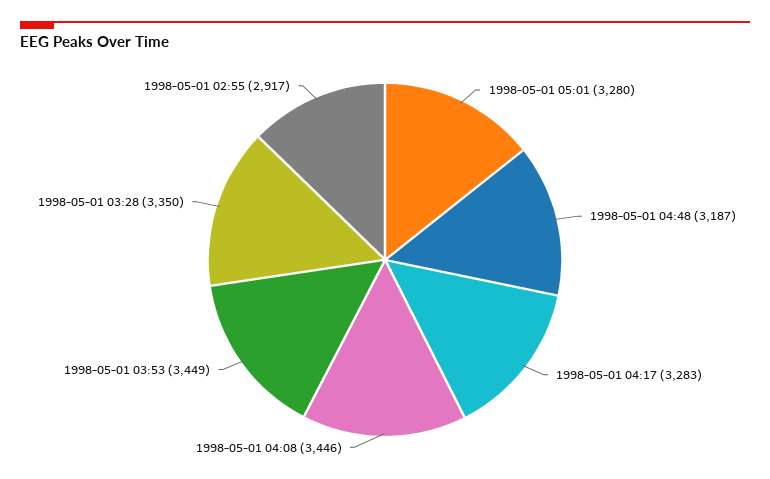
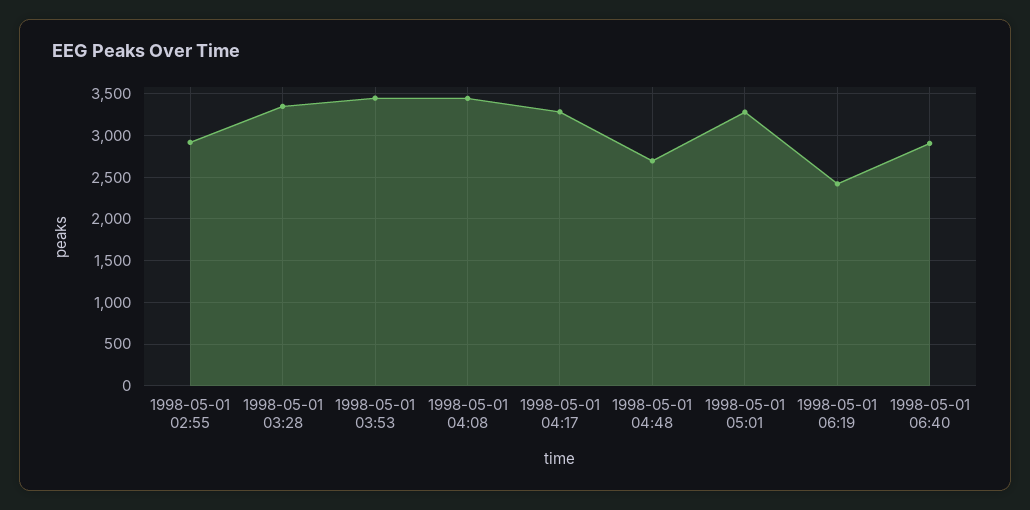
1998-05-01 04:48: 3187 -> 2700
1998-05-01 06:19: none -> 2400
1998-05-01 06:40: none -> 2900

